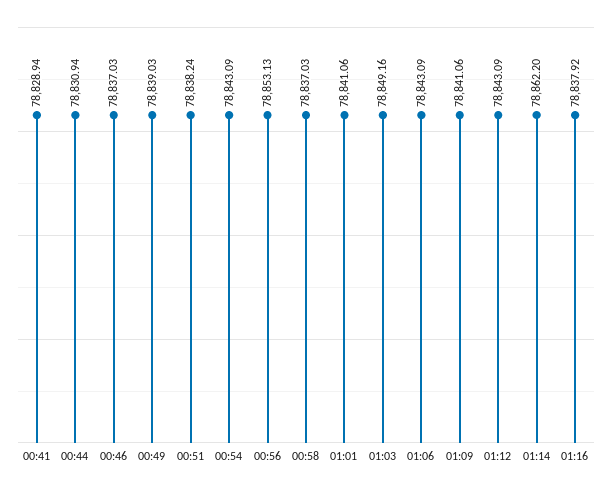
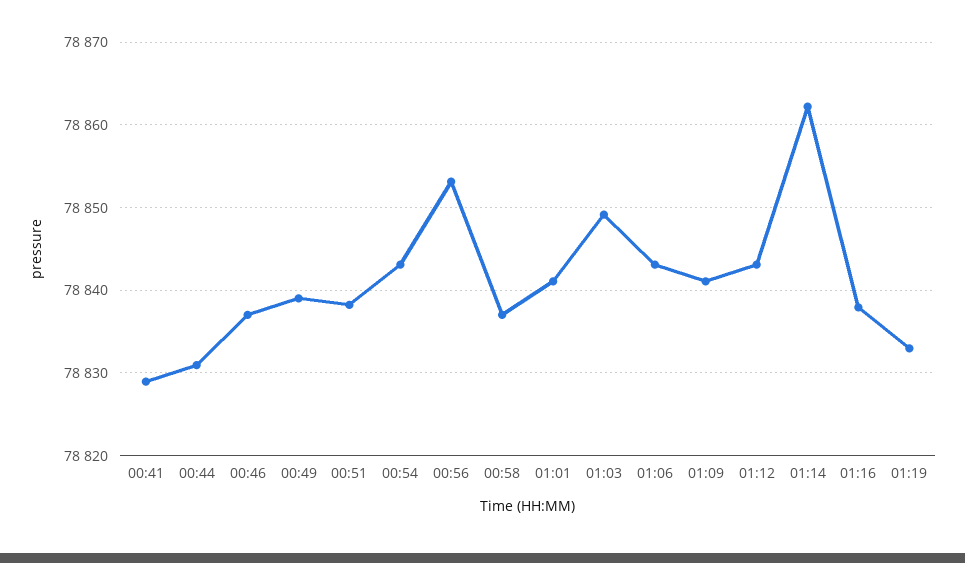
01:19: none -> 78833

